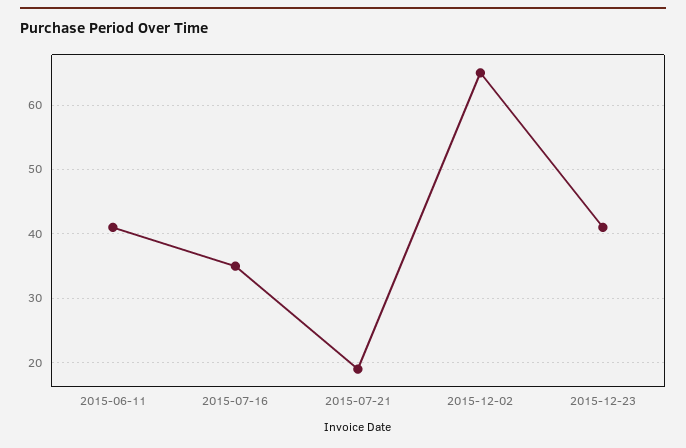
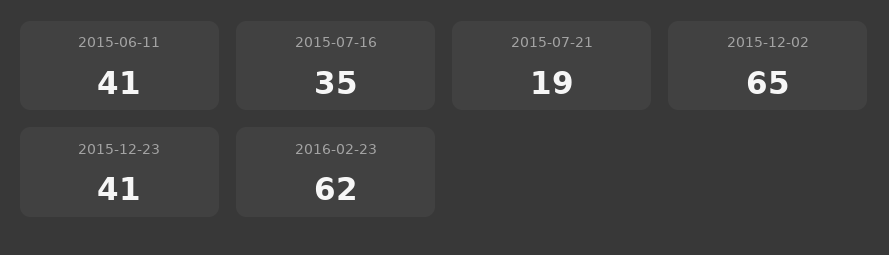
2016-02-23: none -> 62

